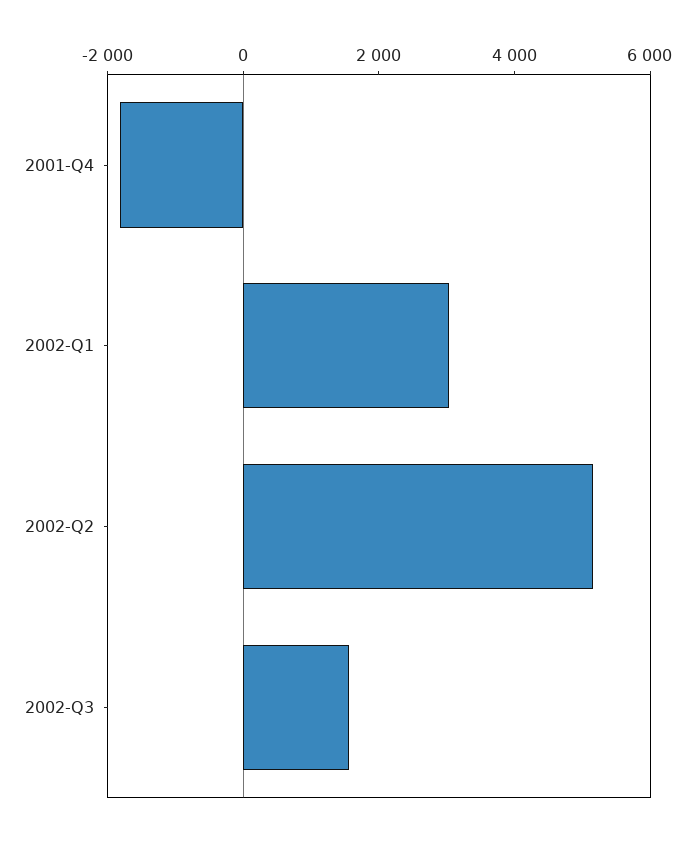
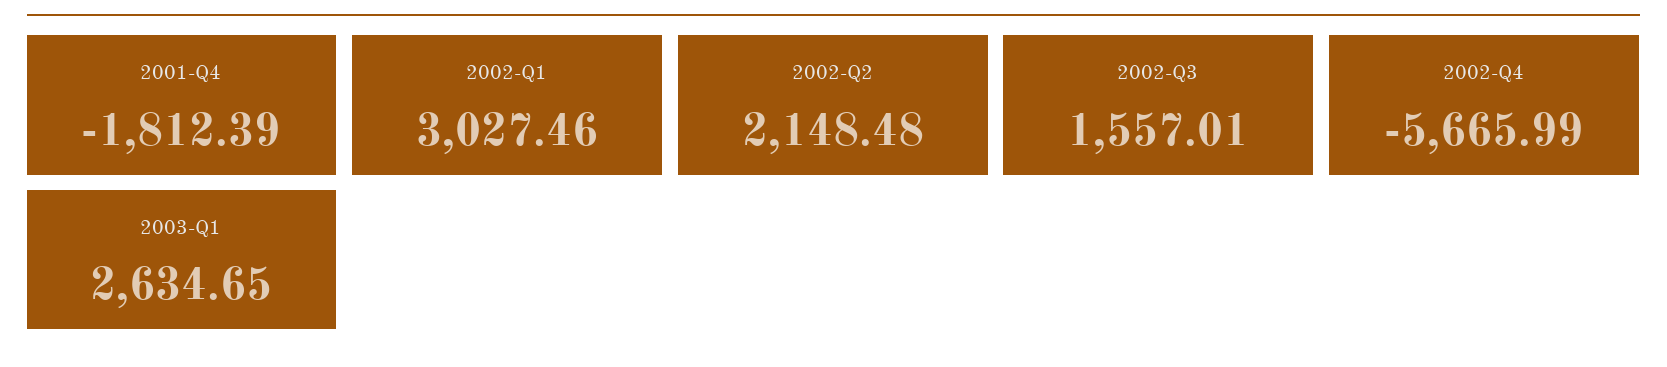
2002-Q2: 5000 -> 2148.48
2002-Q4: none -> -5665.99
2003-Q1: none -> 2634.65

